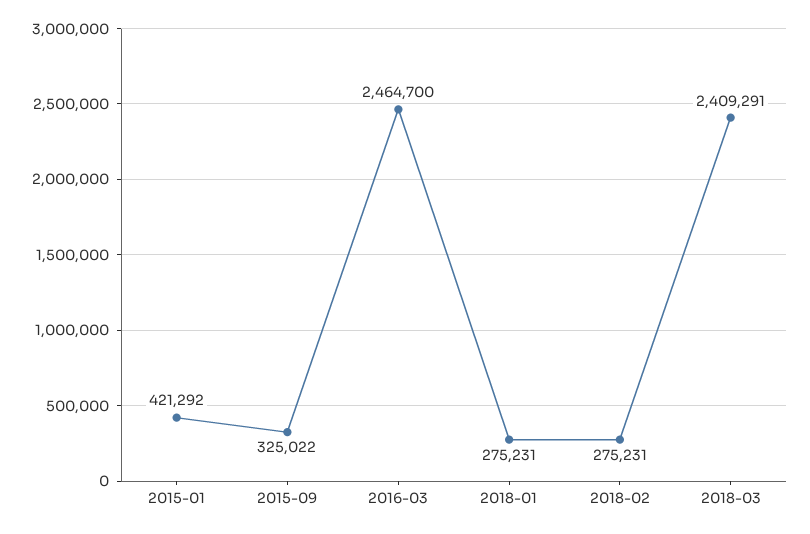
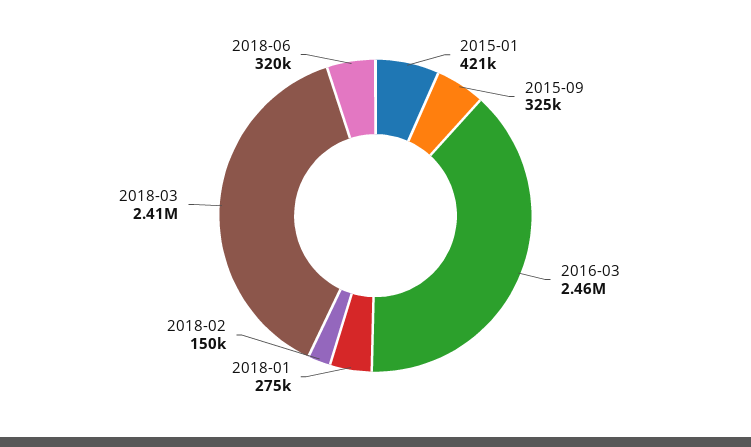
2018-02: 275231 -> 150000
2018-06: none -> 320000

